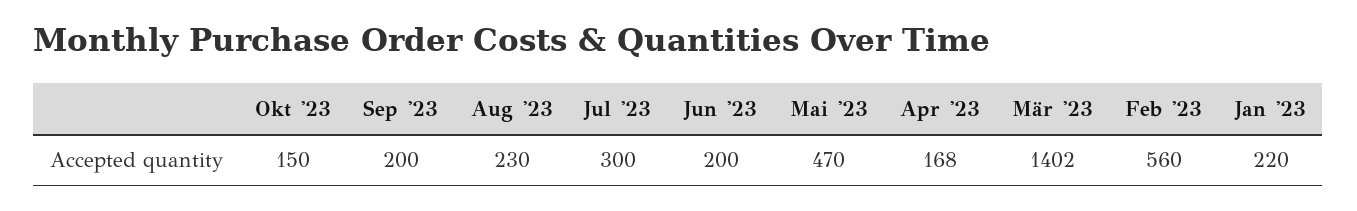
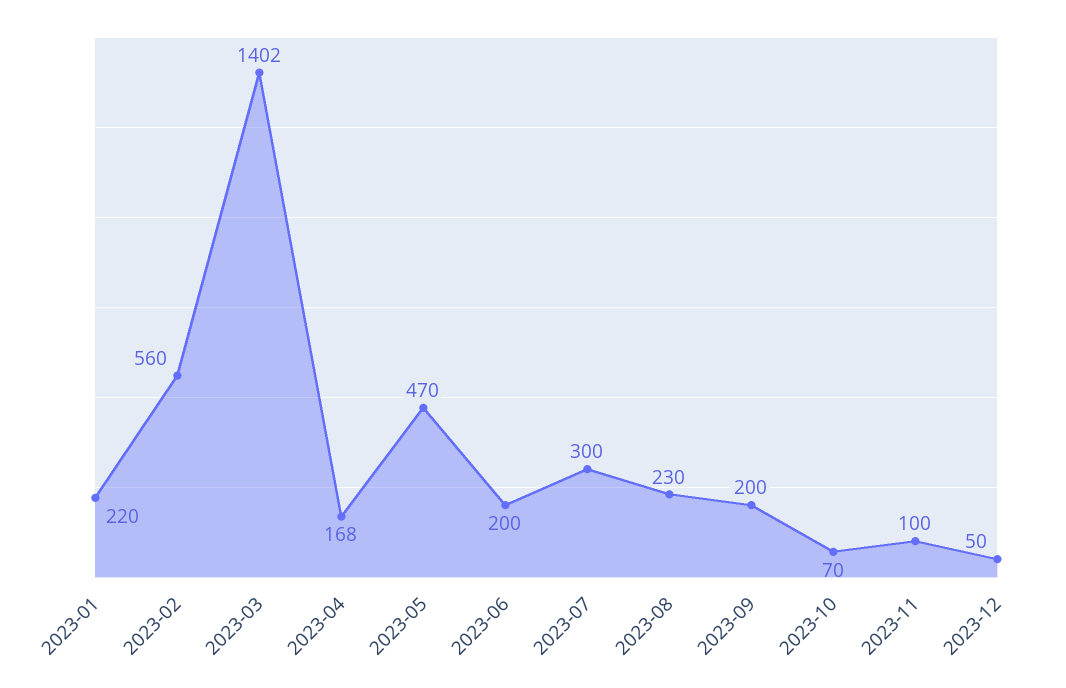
Okt '23: 150 -> 70
2023-11: none -> 100
2023-12: none -> 50

